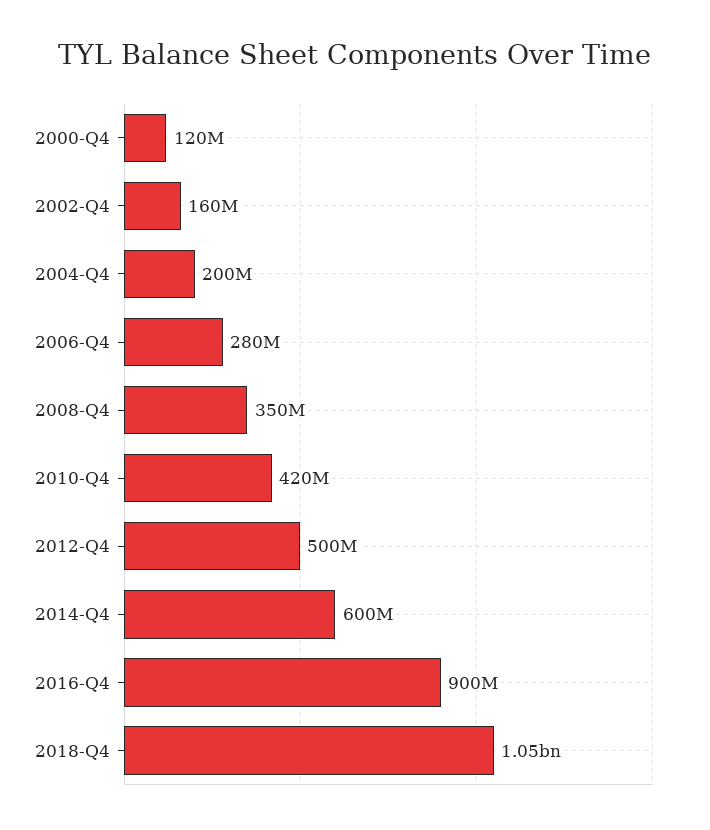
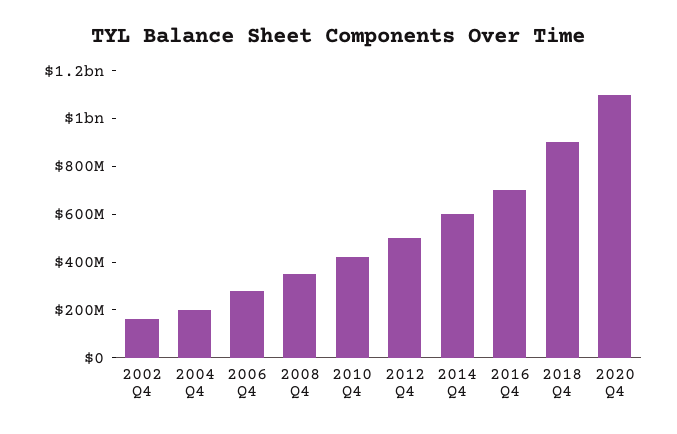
2000-Q4: 120000000 -> none
2016-Q4: 900000000 -> 700000000
2018-Q4: 1050000000 -> 900000000
2020 Q4: none -> 1100000000

